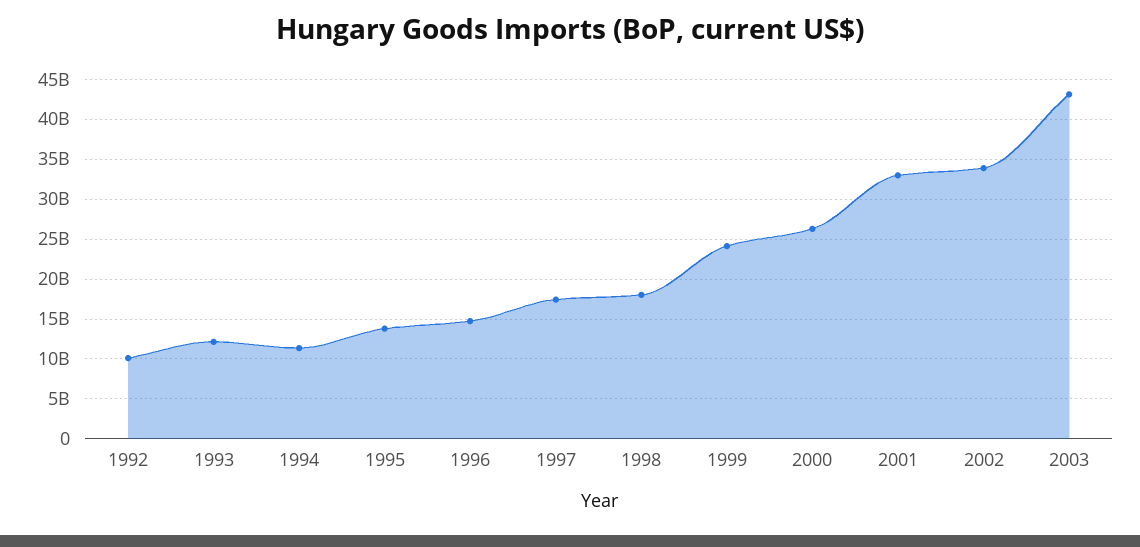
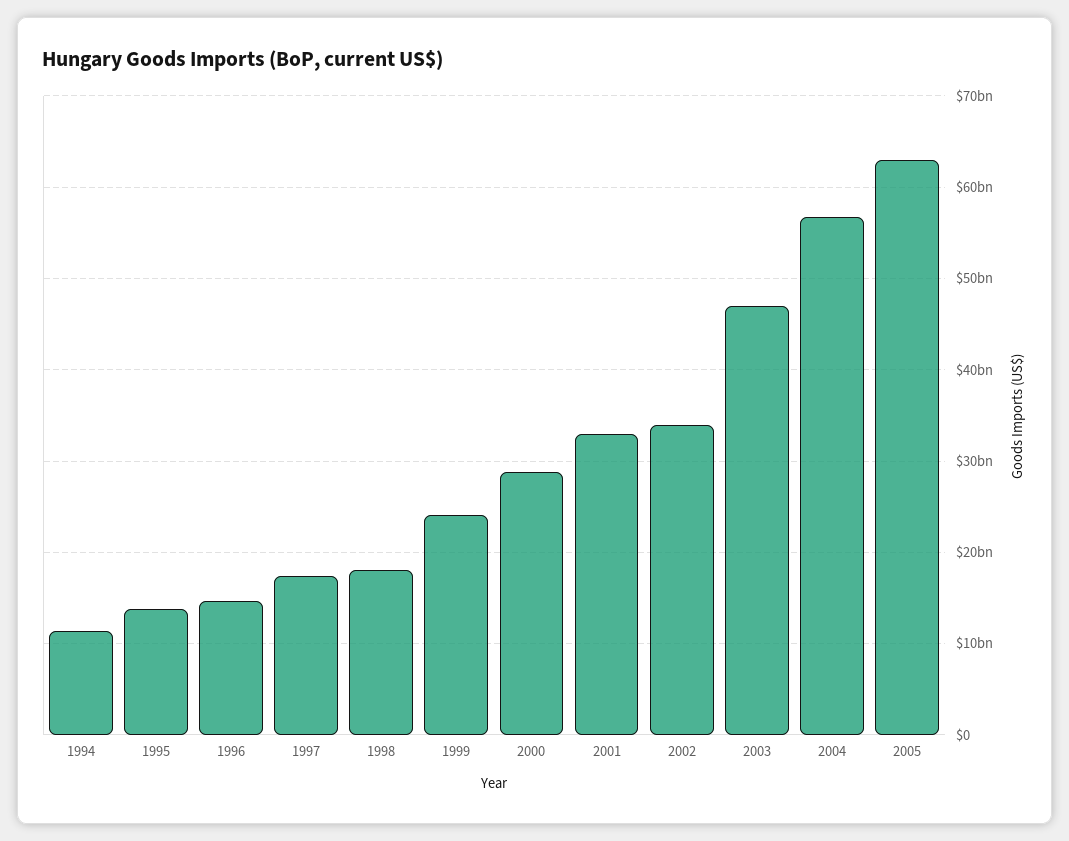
1992: 10000000000 -> none
1993: 12000000000 -> none
2000: 26000000000 -> 29000000000
2003: 43000000000 -> 47000000000
2004: none -> 57000000000
2005: none -> 63000000000

